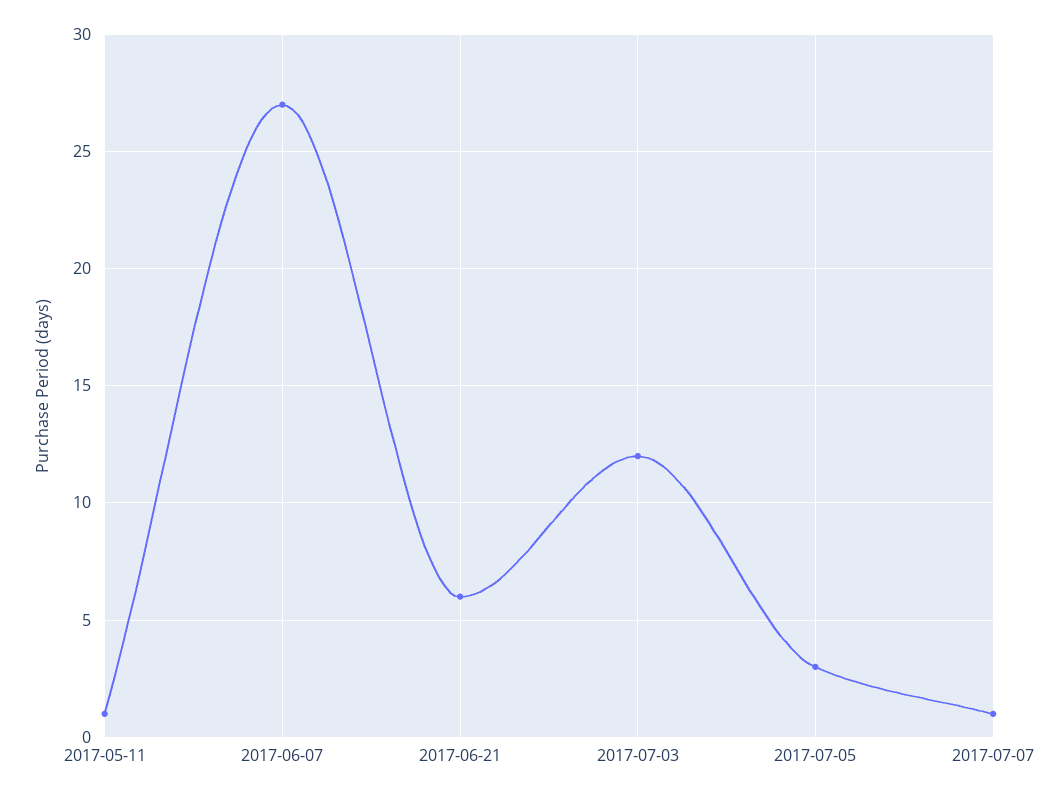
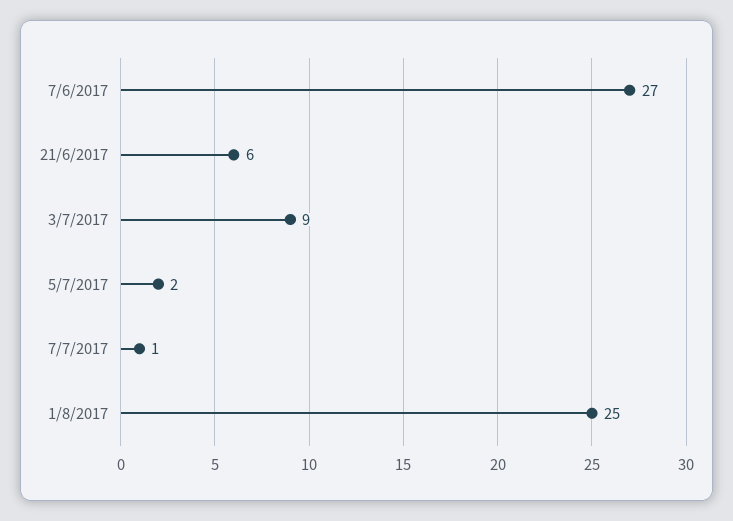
2017-05-11: 1 -> none
2017-07-03: 12 -> 9
2017-07-05: 3 -> 2
1/8/2017: none -> 25

